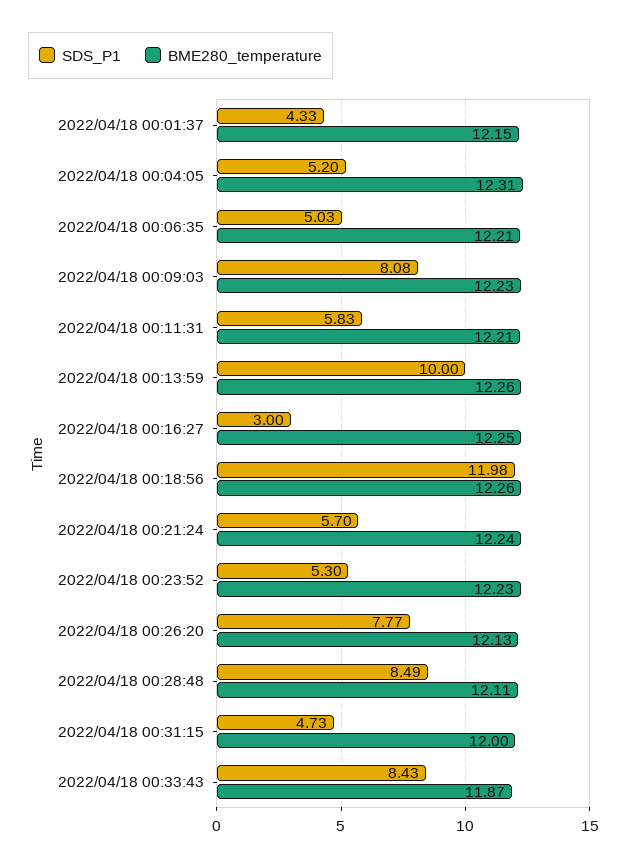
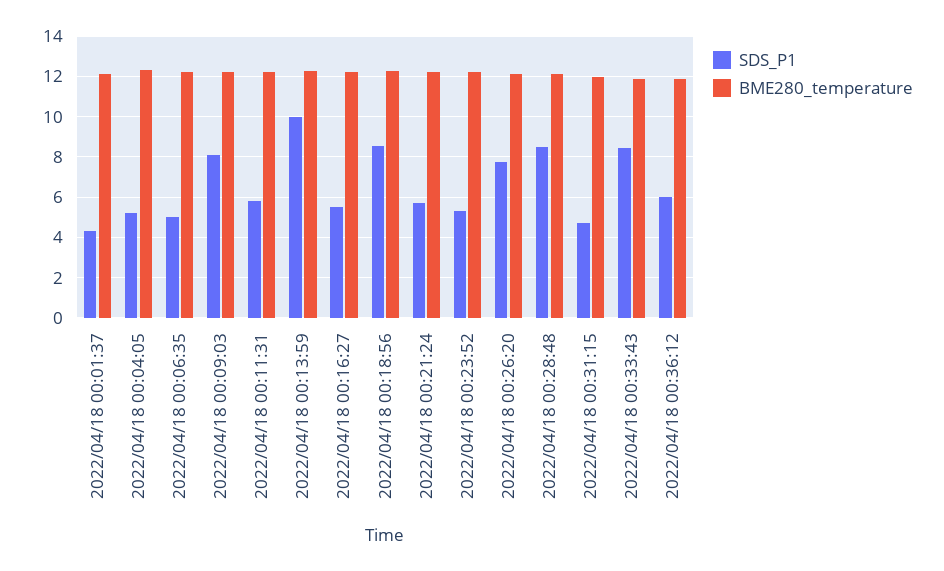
SDS_P1, 2022/04/18 00:16:27: 3 -> 5.5
SDS_P1, 2022/04/18 00:18:56: 11.98 -> 8.5
SDS_P1, 2022/04/18 00:36:12: none -> 6
BME280_temperature, 2022/04/18 00:36:12: none -> 12

